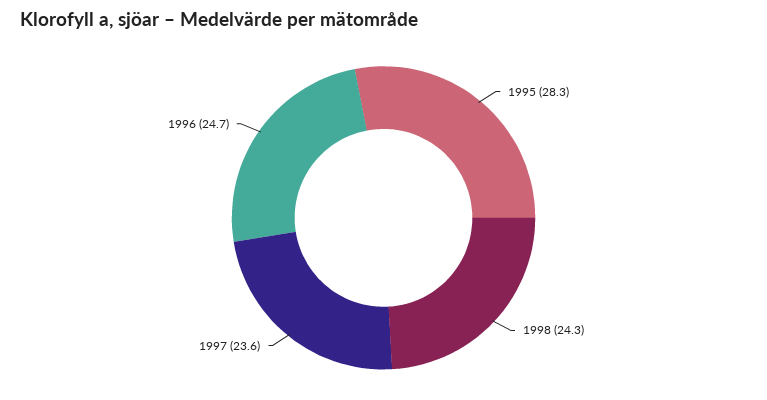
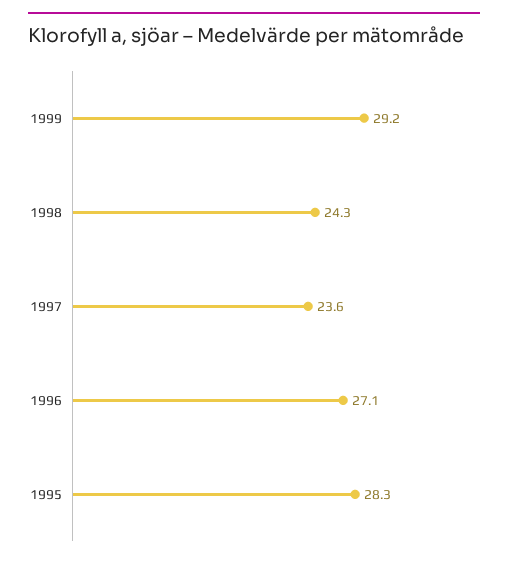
1996: 24.7 -> 27.1
1999: none -> 29.2

